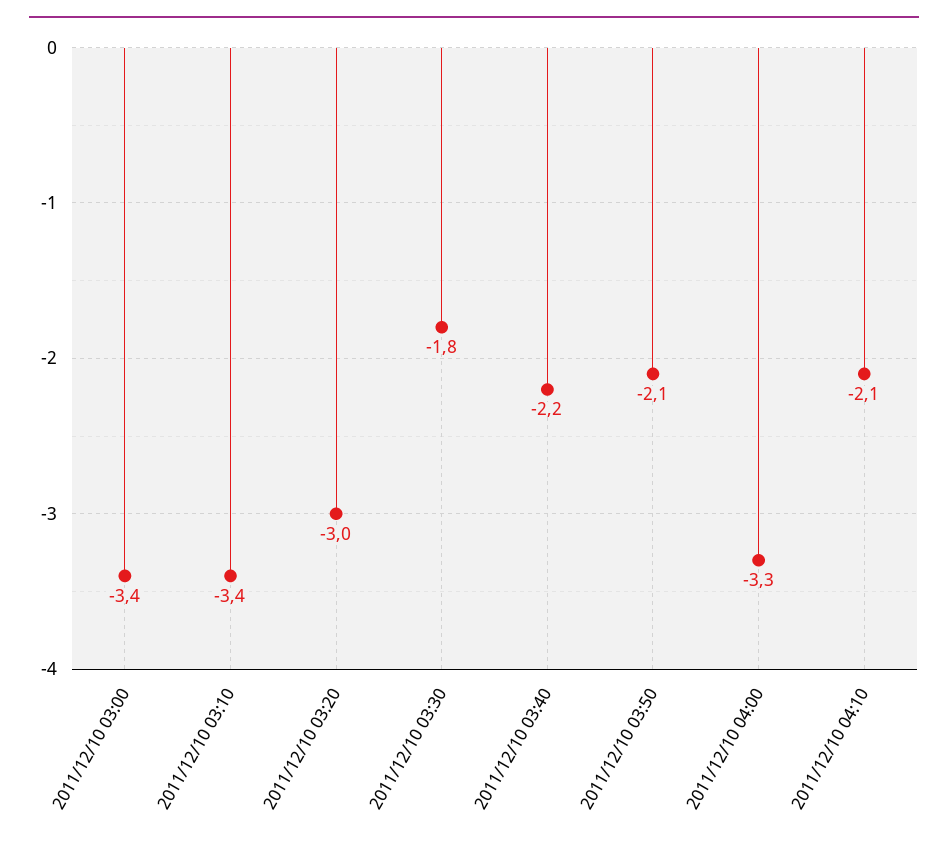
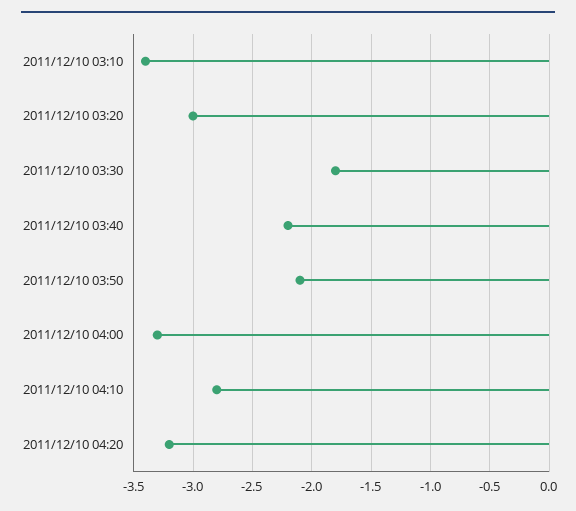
2011/12/10 03:00: -3.4 -> none
2011/12/10 04:10: -2.1 -> -2.8
2011/12/10 04:20: none -> -3.2

